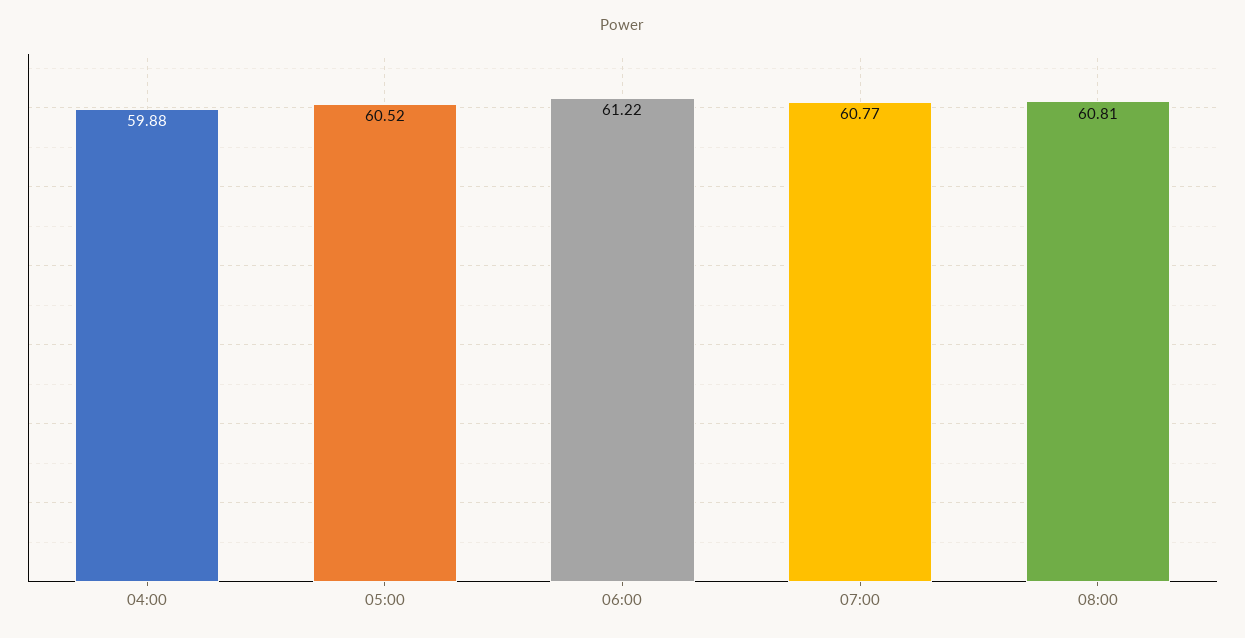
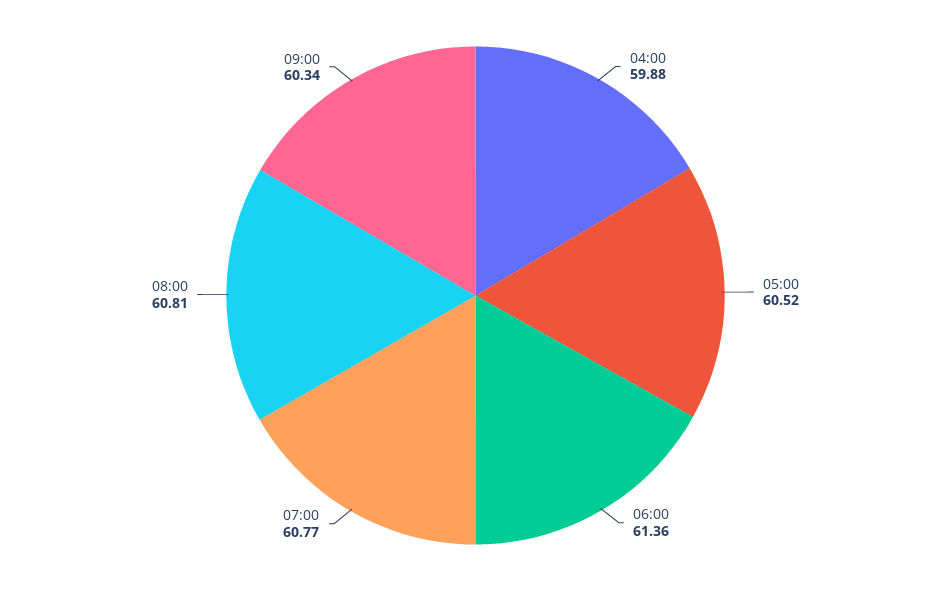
06:00: 61.22 -> 61.36
09:00: none -> 60.34

